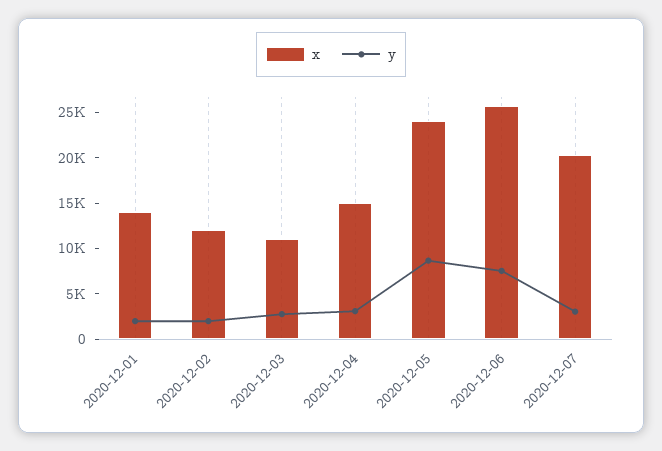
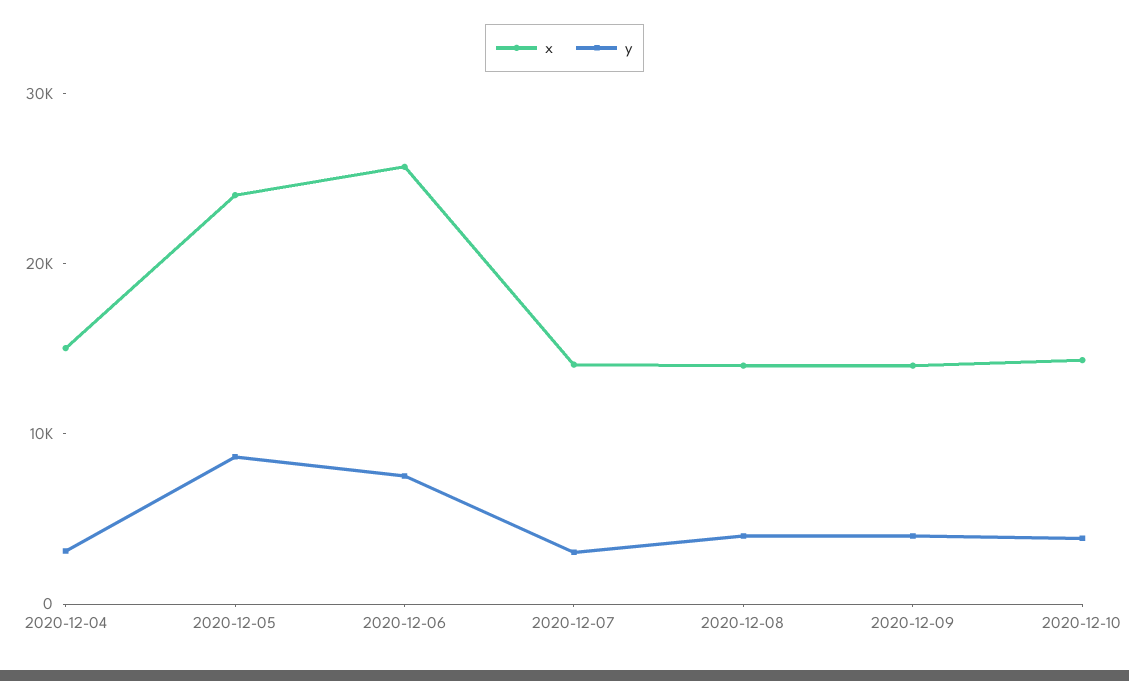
x, 2020-12-01: 14000 -> none
y, 2020-12-01: 2000 -> none
x, 2020-12-02: 12000 -> none
y, 2020-12-02: 2000 -> none
x, 2020-12-03: 11000 -> none
y, 2020-12-03: 3000 -> none
x, 2020-12-07: 20000 -> 14000
x, 2020-12-08: none -> 14000
y, 2020-12-08: none -> 4000
x, 2020-12-09: none -> 14000
y, 2020-12-09: none -> 4000
x, 2020-12-10: none -> 14000
y, 2020-12-10: none -> 4000

